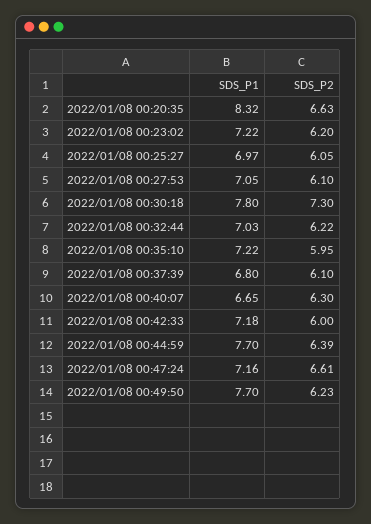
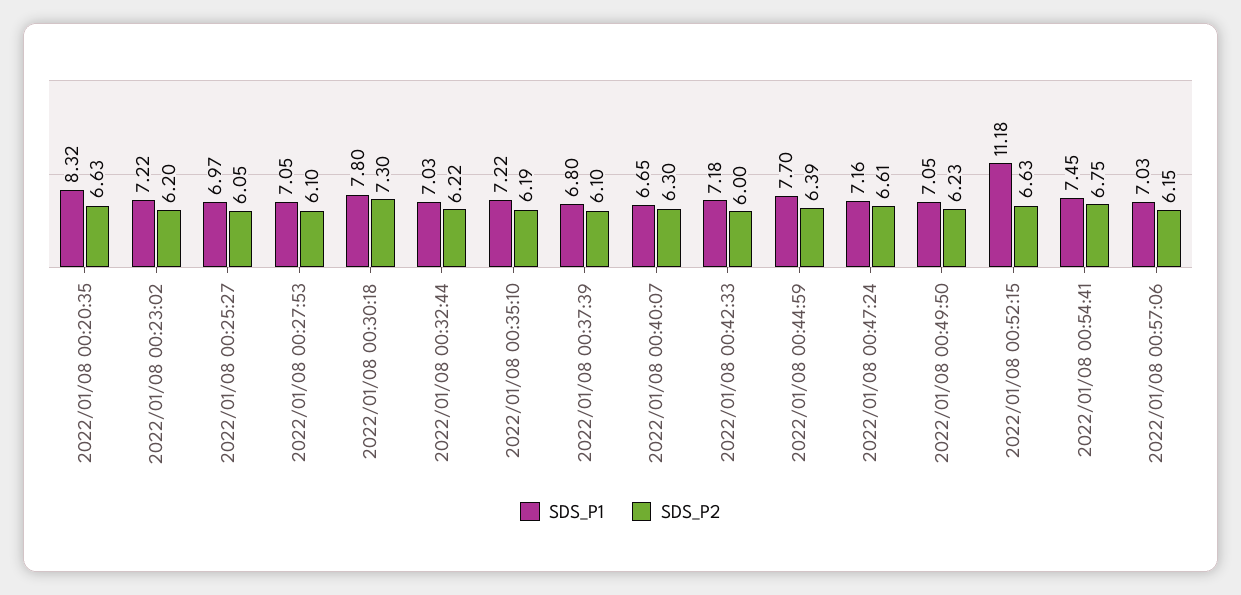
SDS_P2, 2022/01/08 00:35:10: 5.95 -> 6.19
SDS_P1, 2022/01/08 00:49:50: 7.7 -> 7.05
SDS_P1, 2022/01/08 00:52:15: none -> 11.18
SDS_P2, 2022/01/08 00:52:15: none -> 6.63
SDS_P1, 2022/01/08 00:54:41: none -> 7.45
SDS_P2, 2022/01/08 00:54:41: none -> 6.75
SDS_P1, 2022/01/08 00:57:06: none -> 7.03
SDS_P2, 2022/01/08 00:57:06: none -> 6.15

